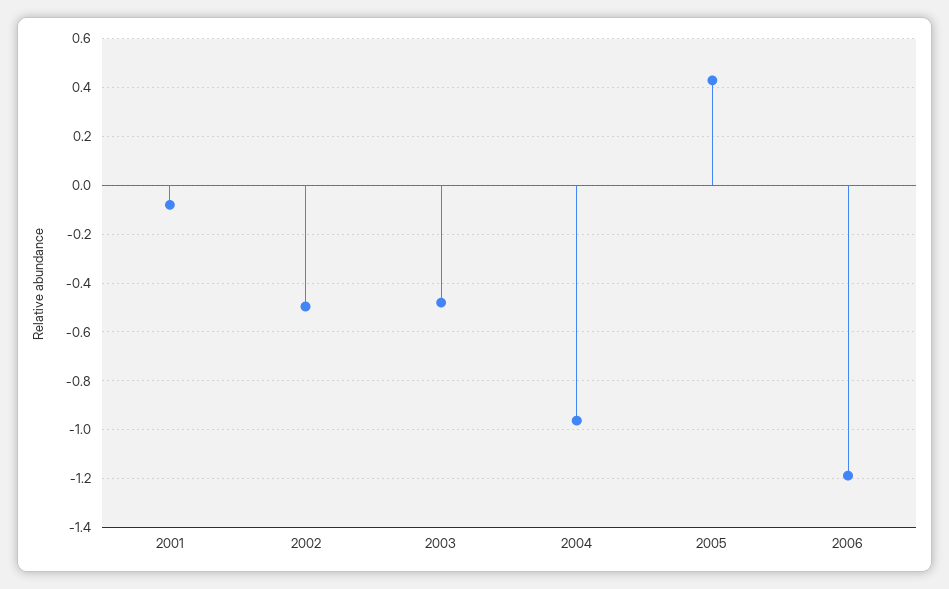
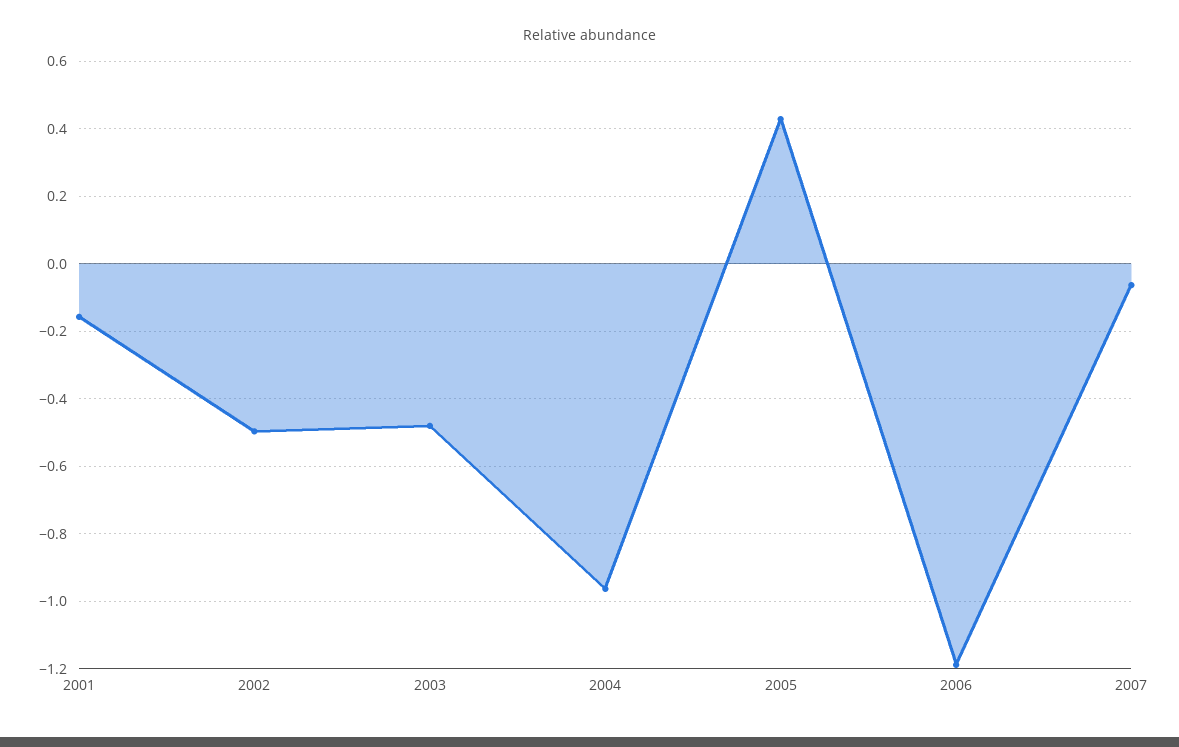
2001: -0.075 -> -0.16
2007: none -> -0.06

